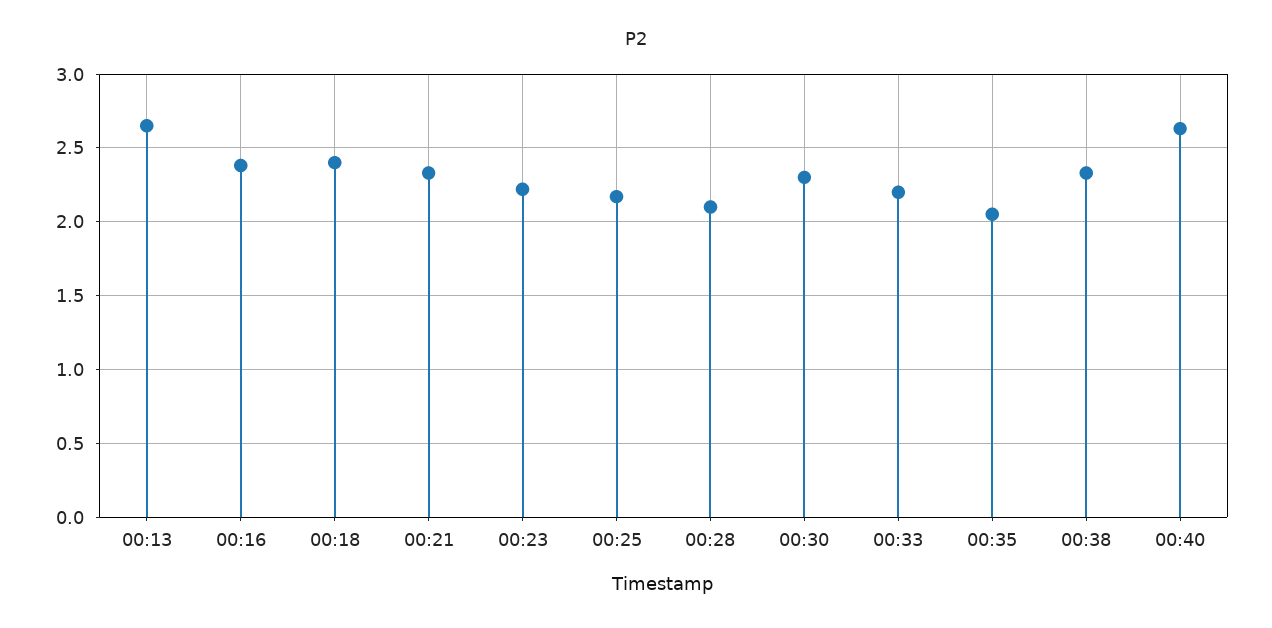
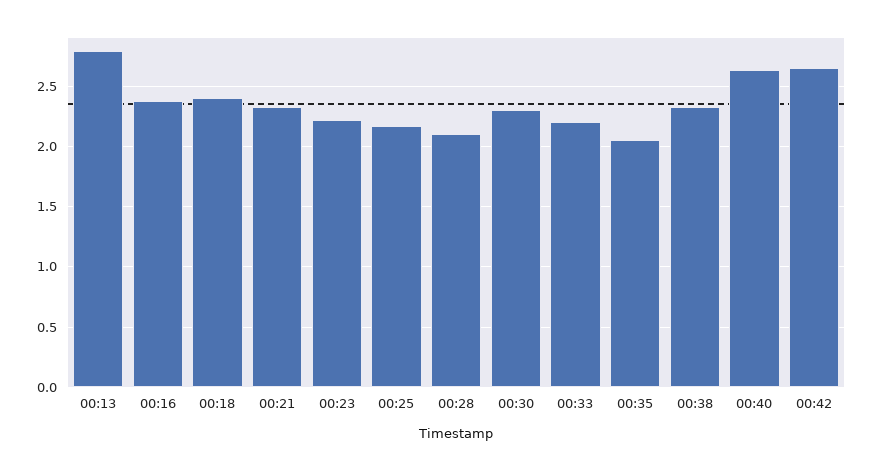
00:13: 2.65 -> 2.8
00:42: none -> 2.65

